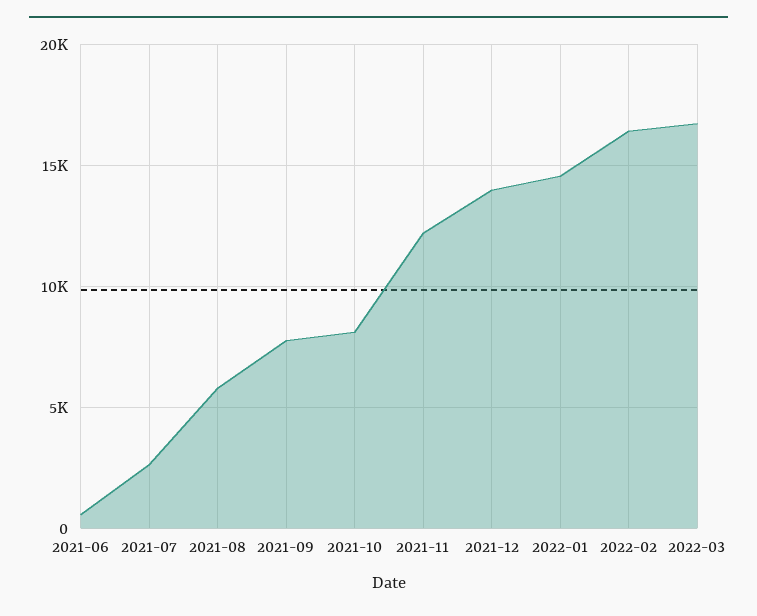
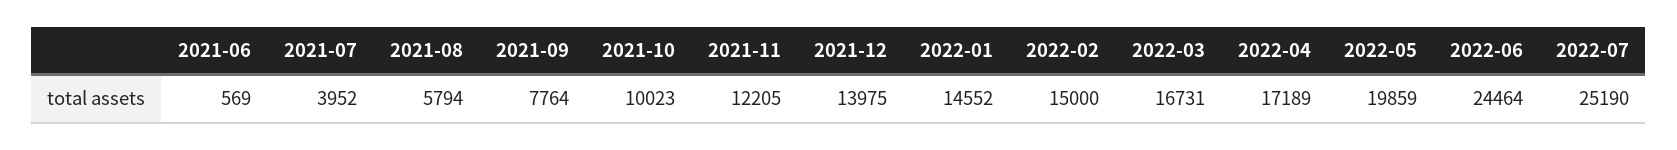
2021-07: 2500 -> 3952
2021-10: 8000 -> 10023
2022-02: 16500 -> 15000
2022-04: none -> 17189
2022-05: none -> 19859
2022-06: none -> 24464
2022-07: none -> 25190

